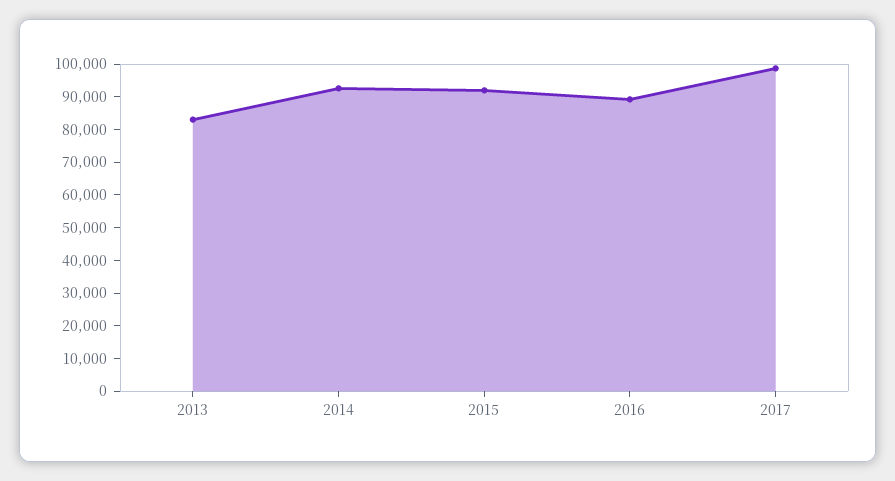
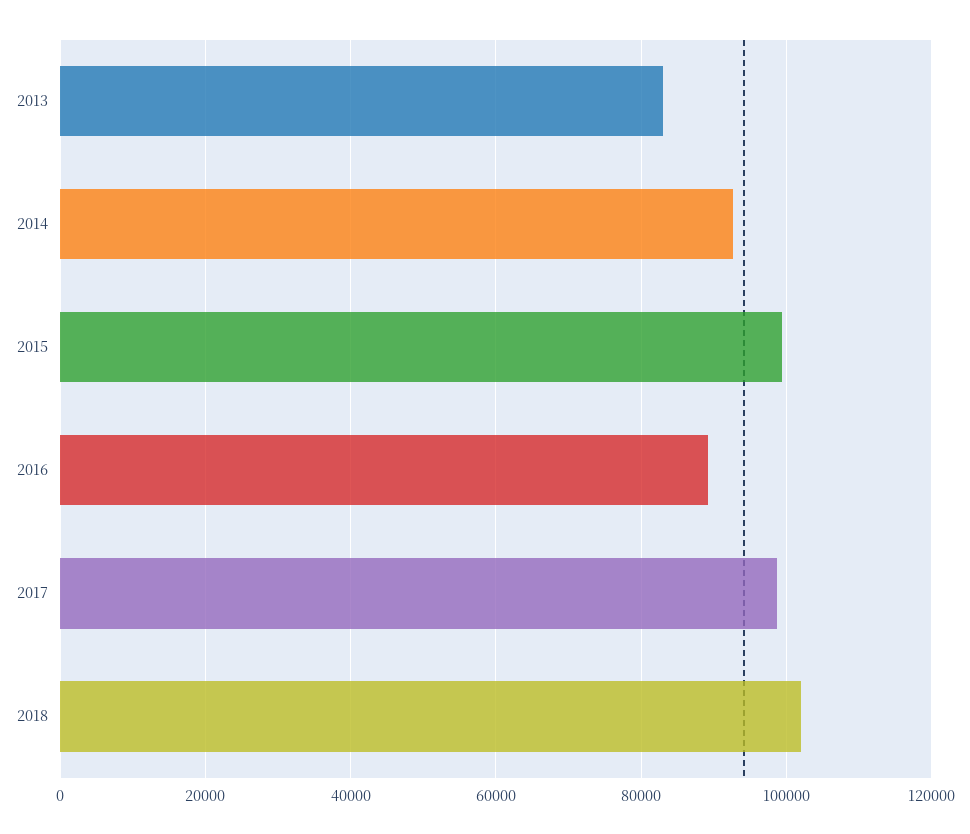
2015: 92500 -> 100000
2018: none -> 102000

